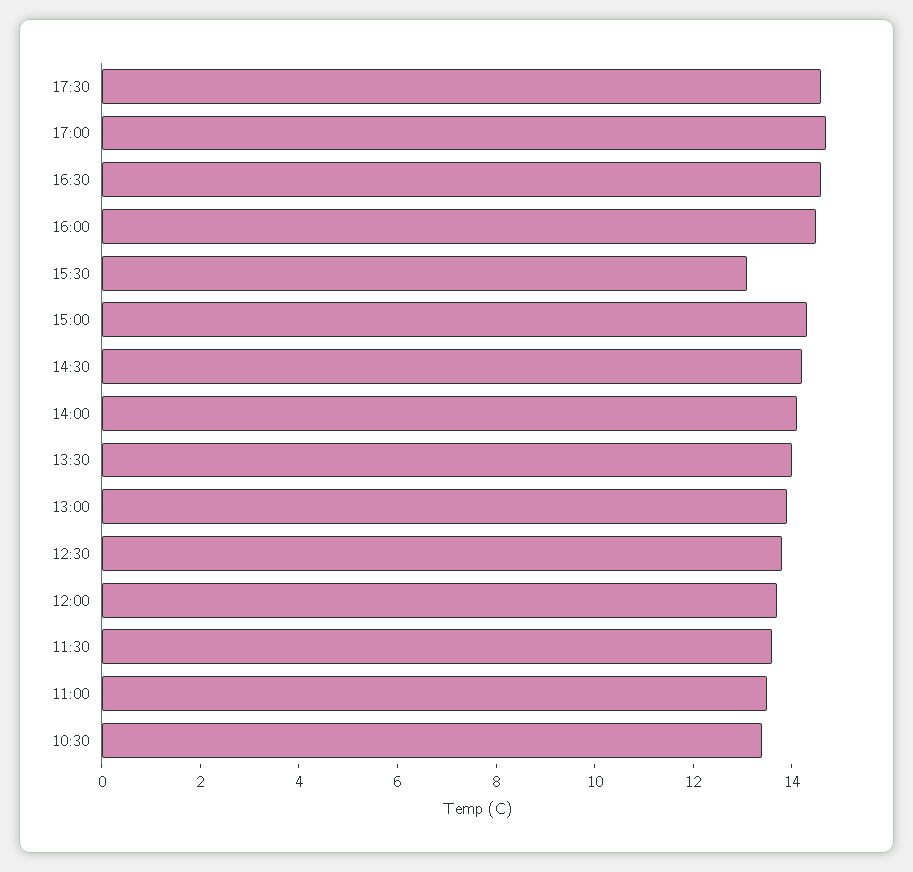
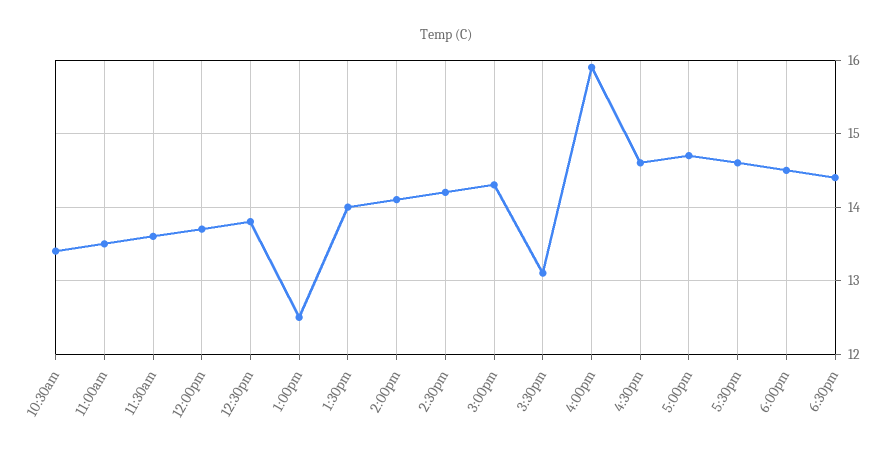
16:00: 14.5 -> 15.9
13:00: 14 -> 12.5
6:00pm: none -> 14.5
6:30pm: none -> 14.4

